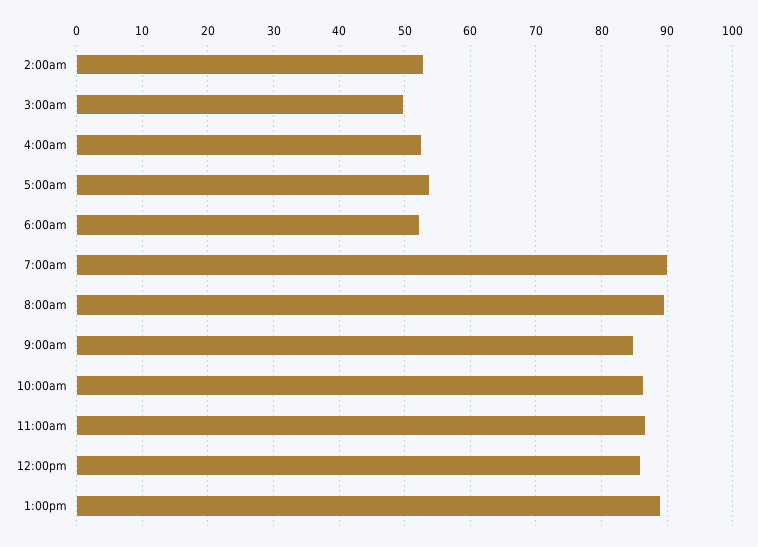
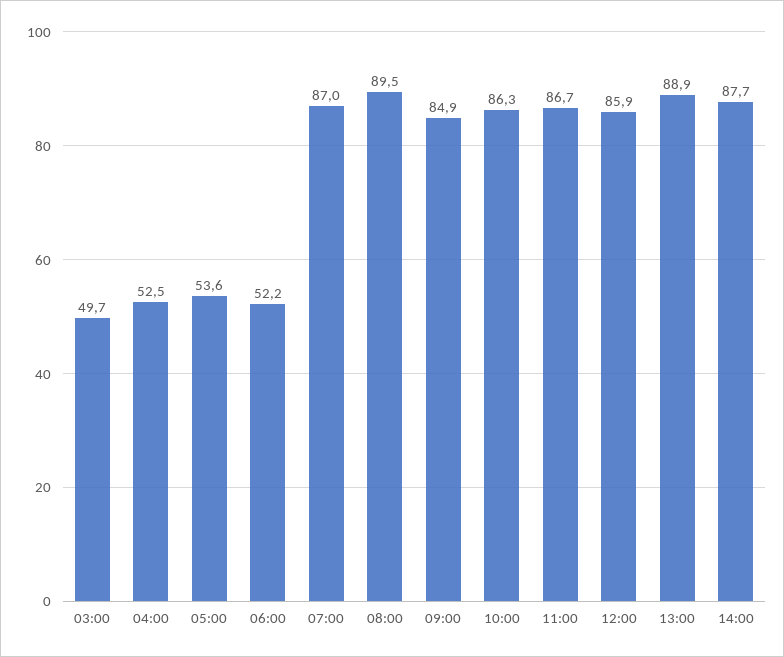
2:00am: 53 -> none
7:00am: 90 -> 87
14:00: none -> 87.7

